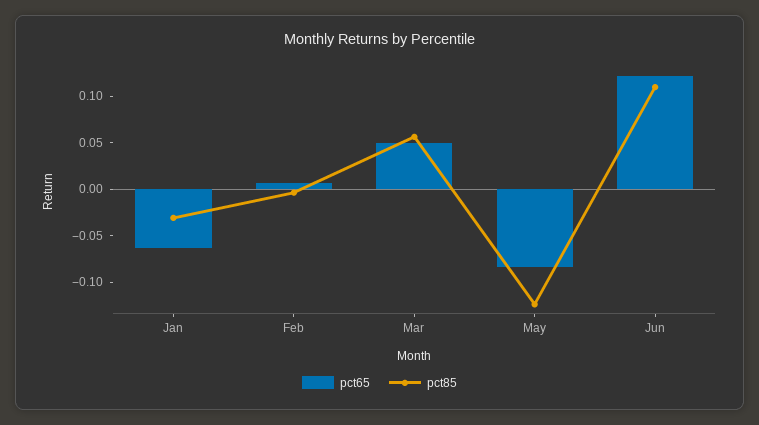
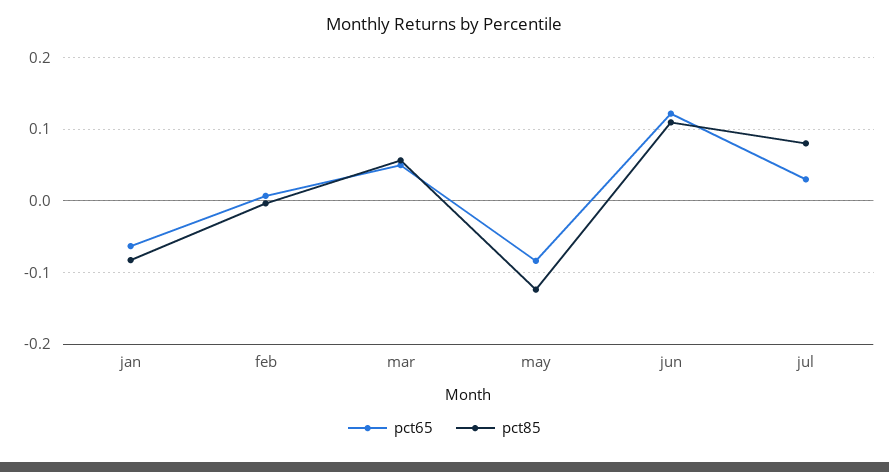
pct85, Jan: -0.03 -> -0.08
pct65, jul: none -> 0.03
pct85, jul: none -> 0.08

